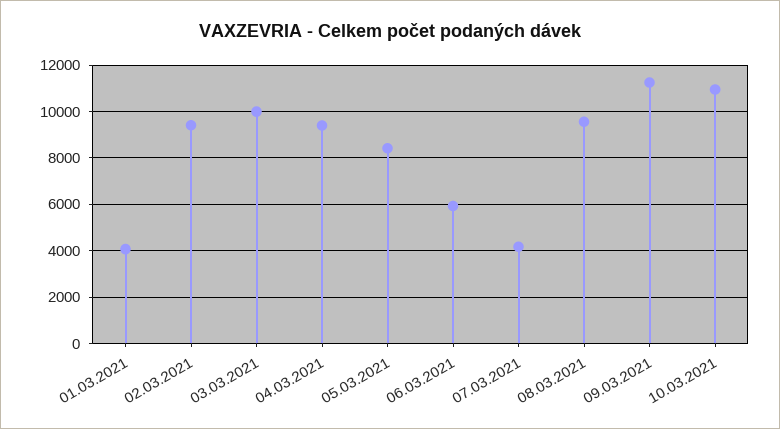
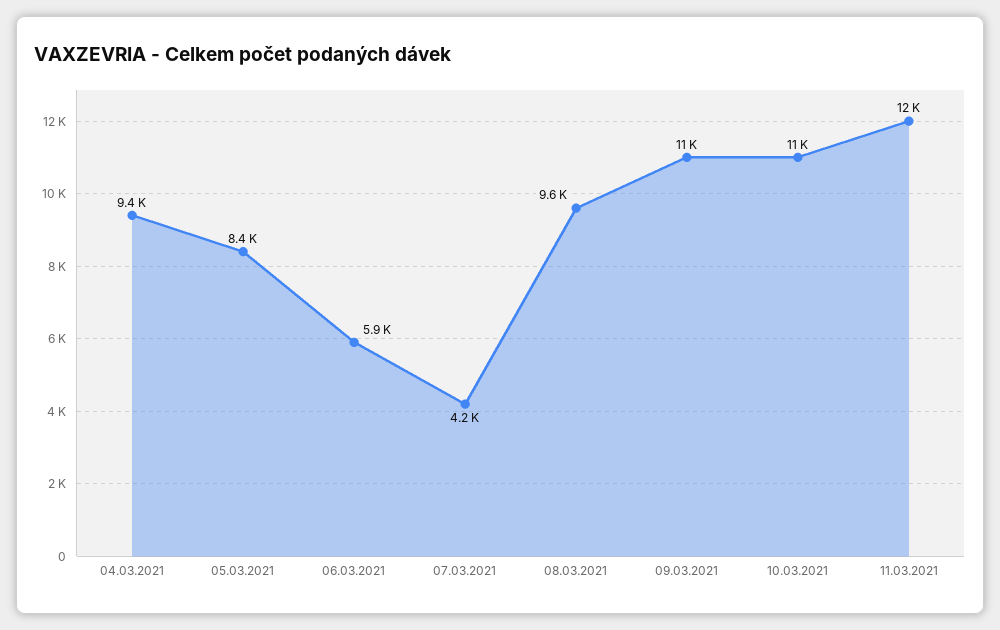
01.03.2021: 4000 -> none
02.03.2021: 9500 -> none
03.03.2021: 10000 -> none
11.03.2021: none -> 12000

